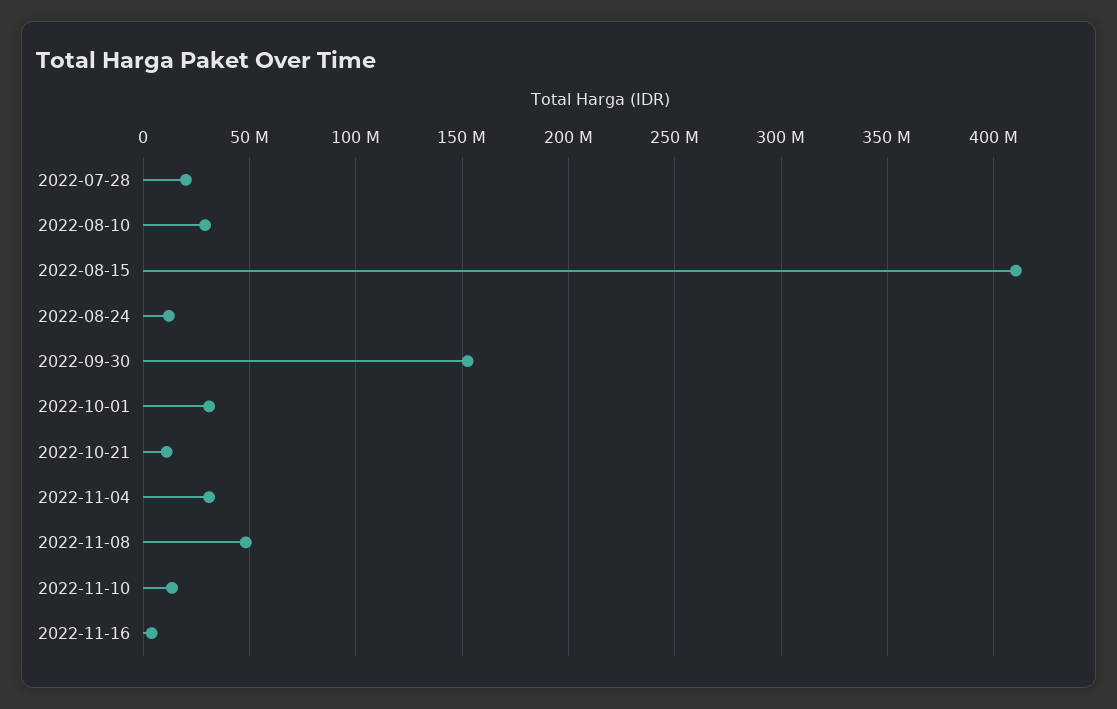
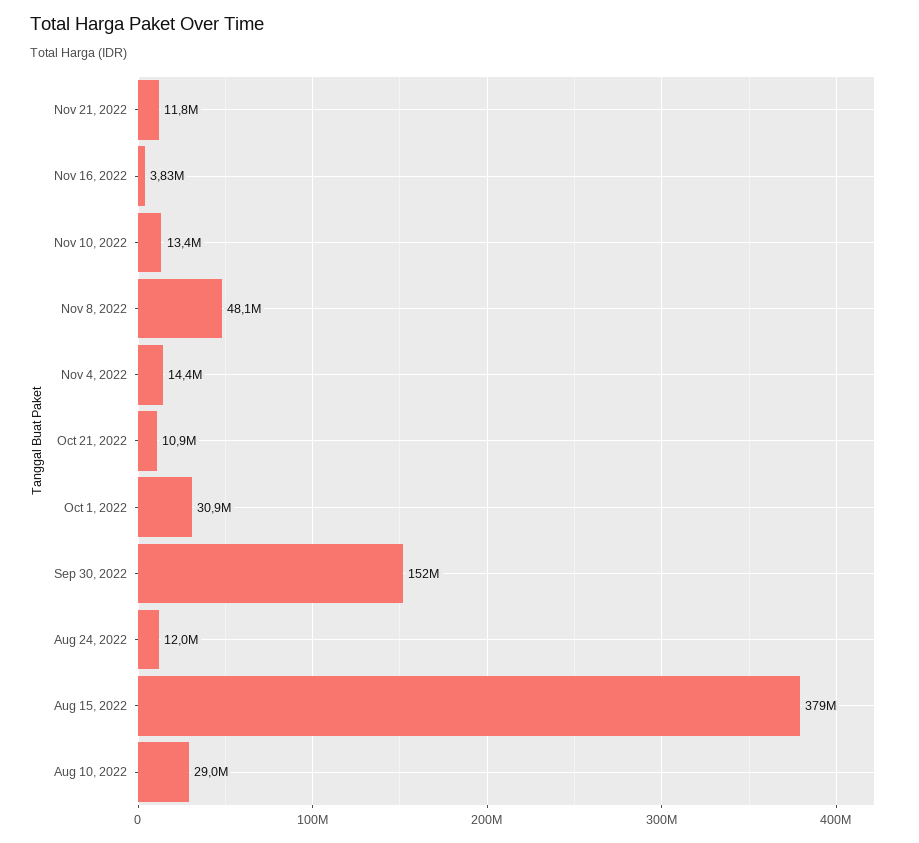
2022-07-28: 20000000 -> none
2022-08-15: 410000000 -> 379000000
2022-11-04: 30000000 -> 14400000
Nov 21, 2022: none -> 11800000

